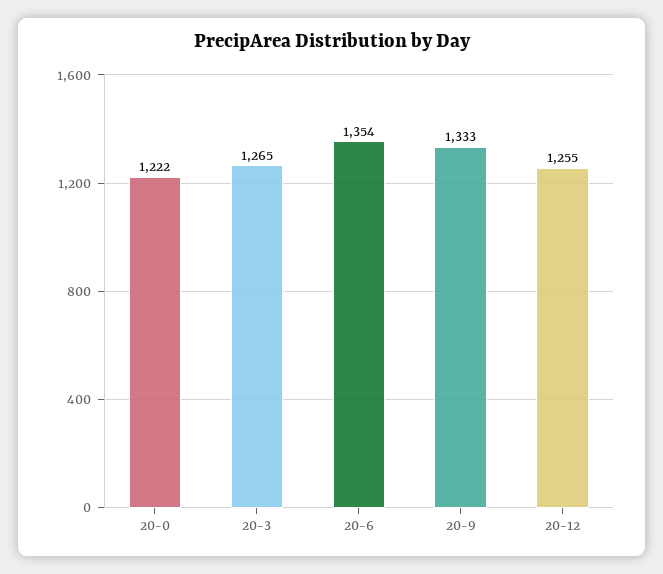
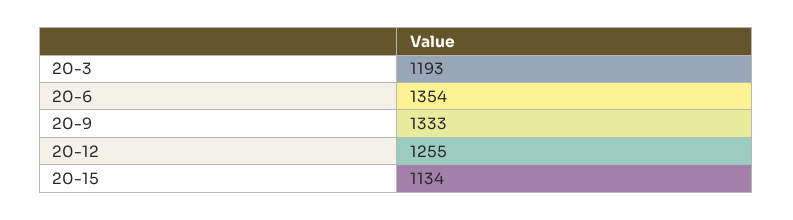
20-0: 1222 -> none
20-3: 1265 -> 1193
20-15: none -> 1134

